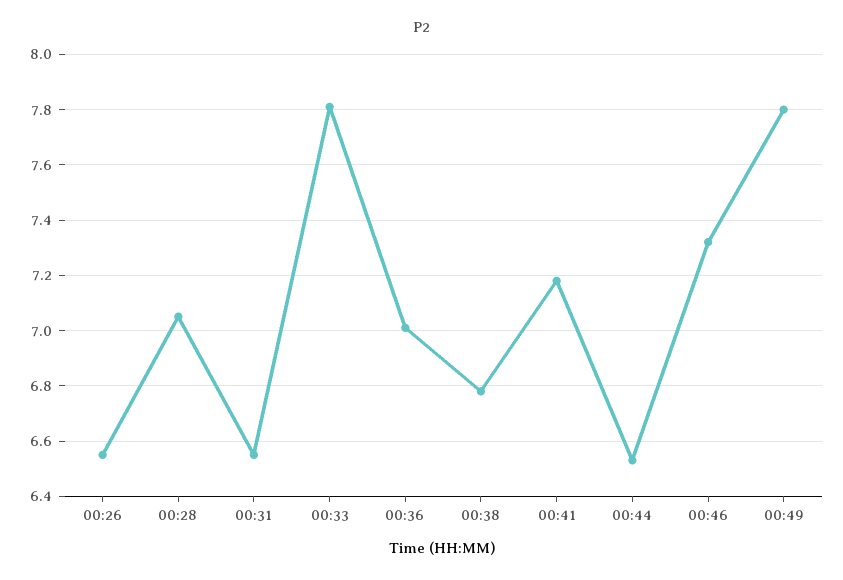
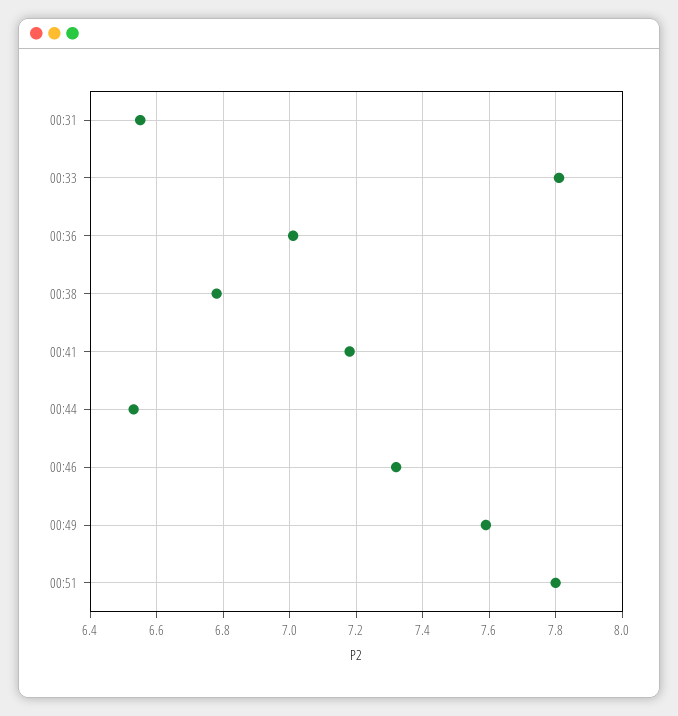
00:26: 6.55 -> none
00:28: 7.05 -> none
00:49: 7.8 -> 7.6
00:51: none -> 7.8

